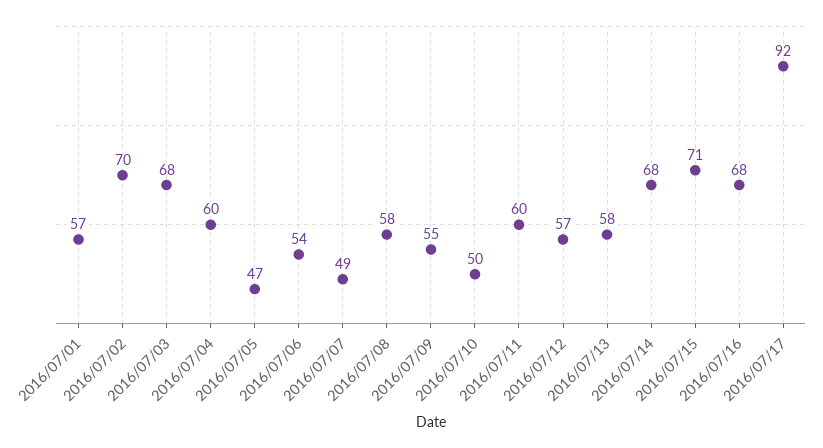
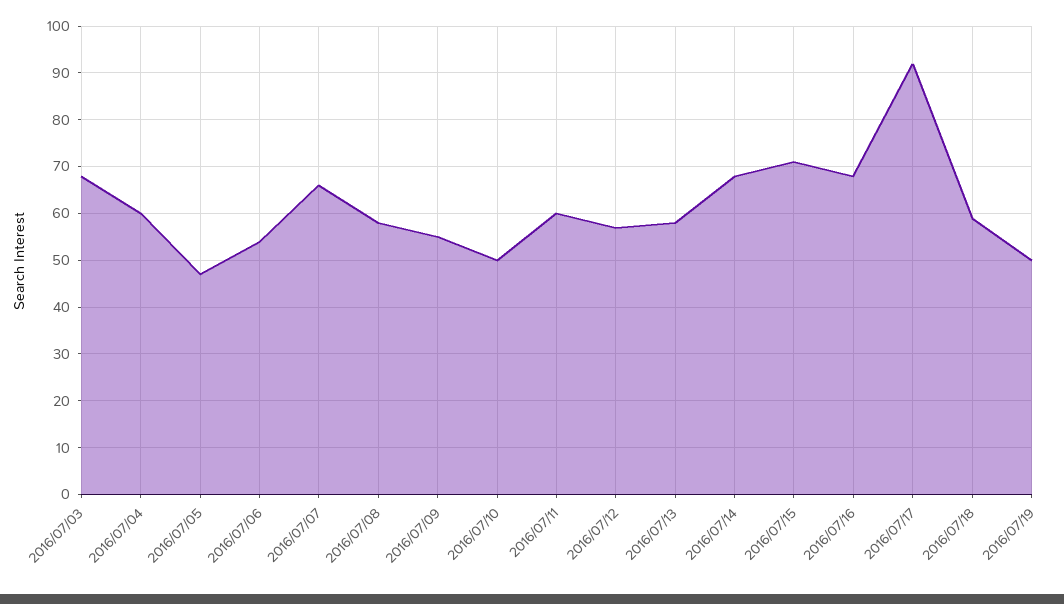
2016/07/01: 57 -> none
2016/07/02: 70 -> none
2016/07/07: 49 -> 65
2016/07/18: none -> 60
2016/07/19: none -> 50

